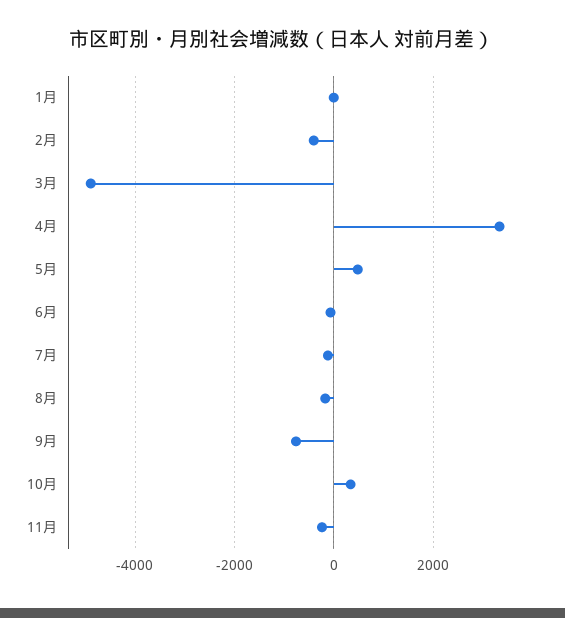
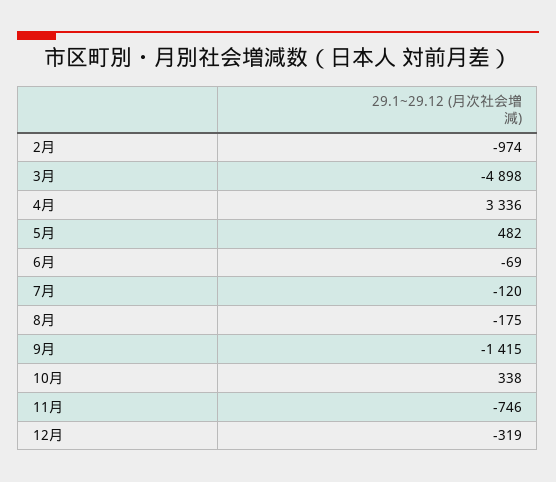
1月: 0 -> none
2月: -400 -> -974
9月: -800 -> -1415
11月: -200 -> -746
12月: none -> -319

